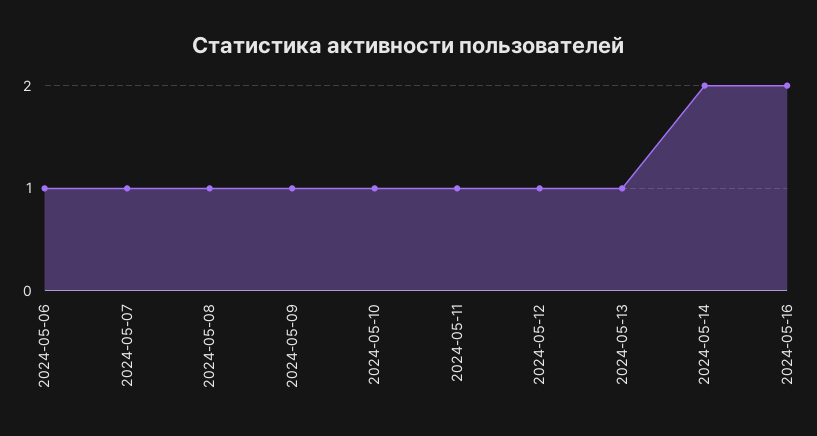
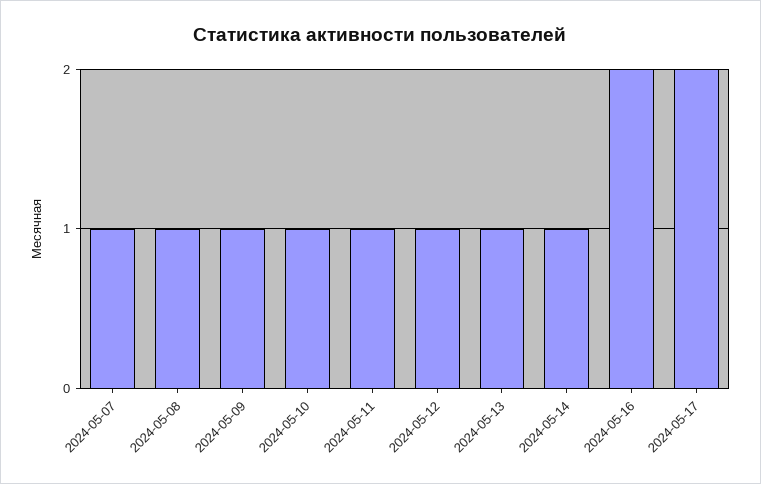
2024-05-06: 1 -> none
2024-05-14: 2 -> 1
2024-05-17: none -> 2

